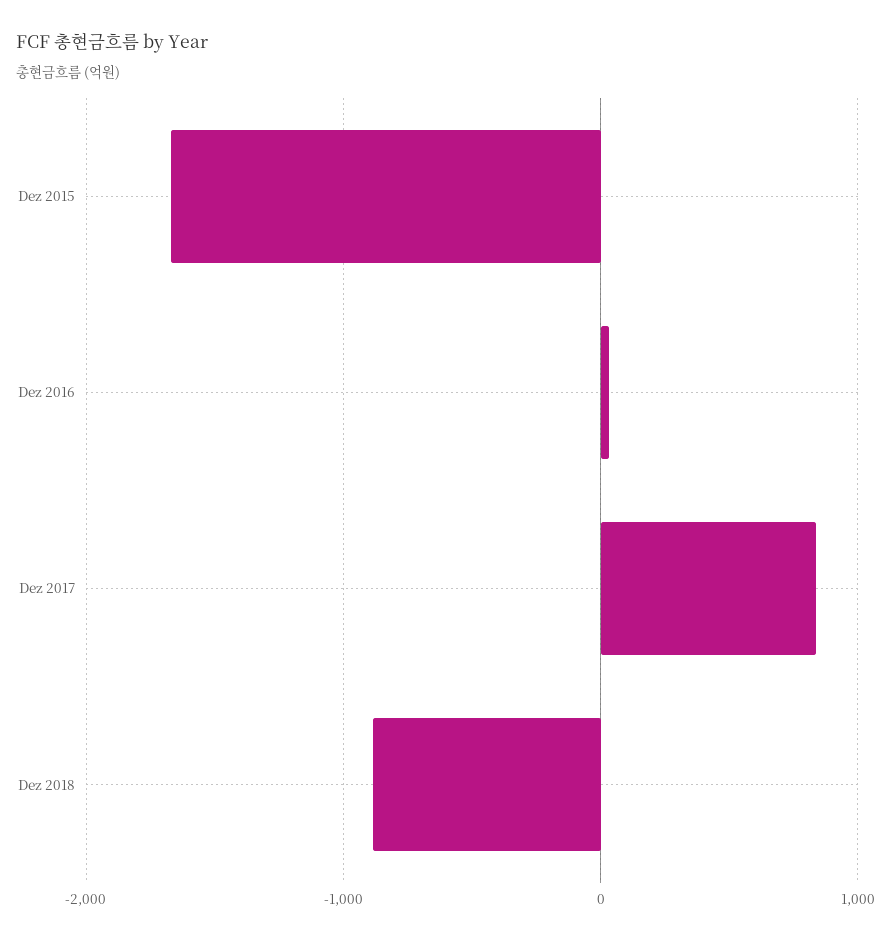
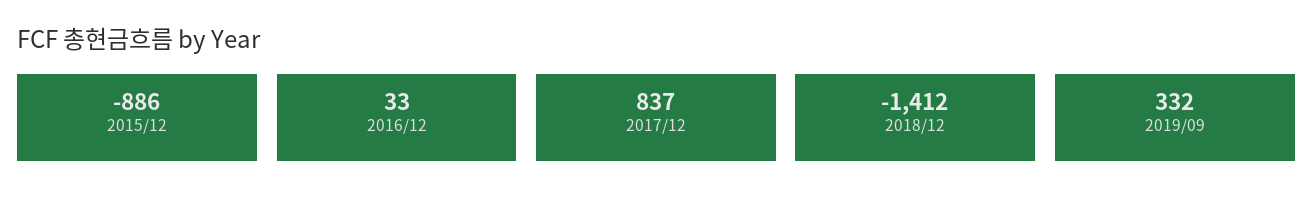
Dez 2015: -1700 -> -886
Dez 2018: -900 -> -1412
2019/09: none -> 332

